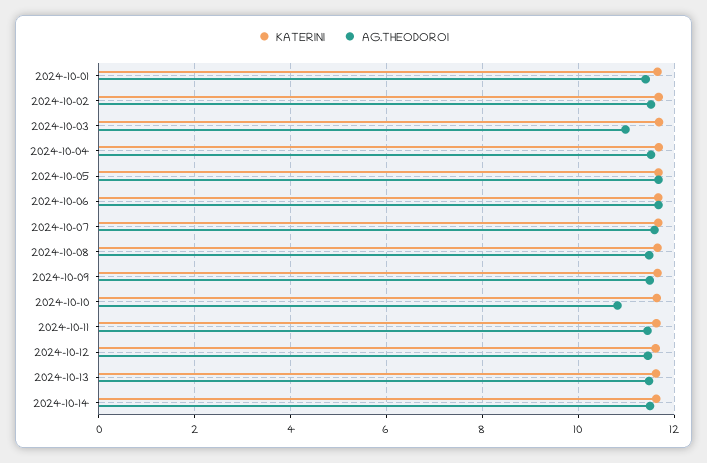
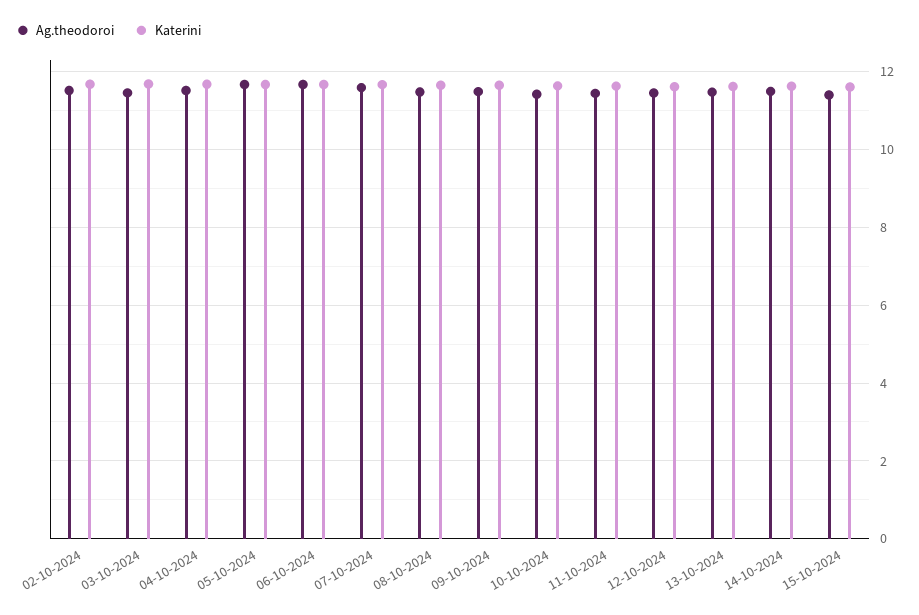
KATERINI, 2024-10-01: 11.6 -> none
AG.THEODOROI, 2024-10-01: 11.4 -> none
AG.THEODOROI, 2024-10-03: 11 -> 11.4
AG.THEODOROI, 2024-10-10: 10.8 -> 11.4
AG.THEODOROI, 15-10-2024: none -> 11.4
KATERINI, 15-10-2024: none -> 11.6

